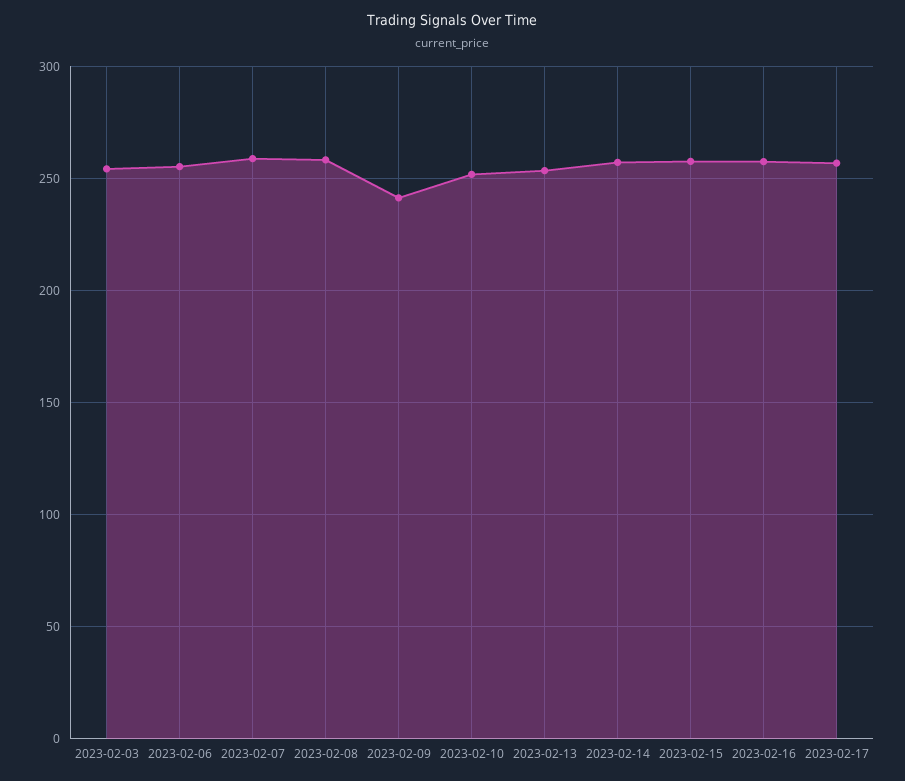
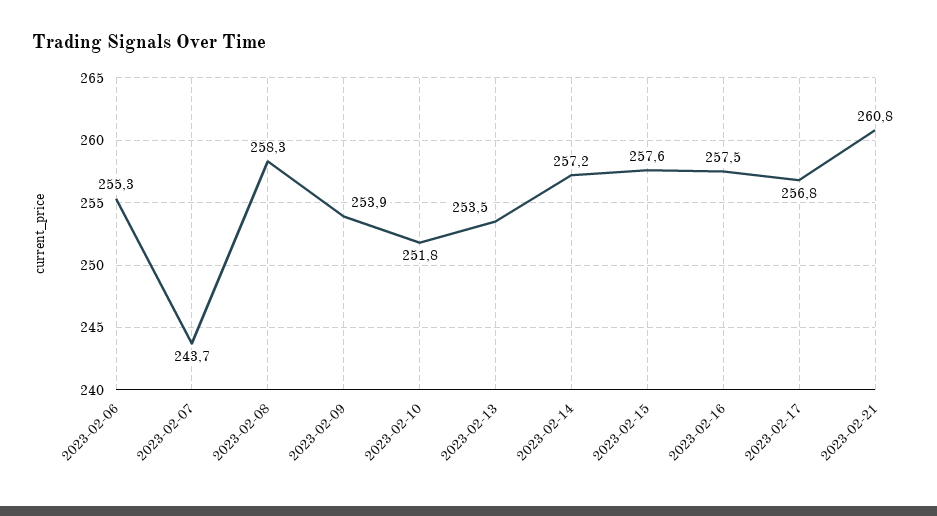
2023-02-03: 255 -> none
2023-02-07: 260 -> 243.7
2023-02-09: 240 -> 253.9
2023-02-21: none -> 260.8

